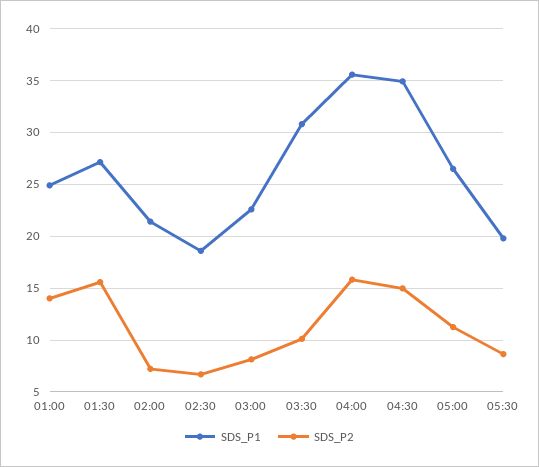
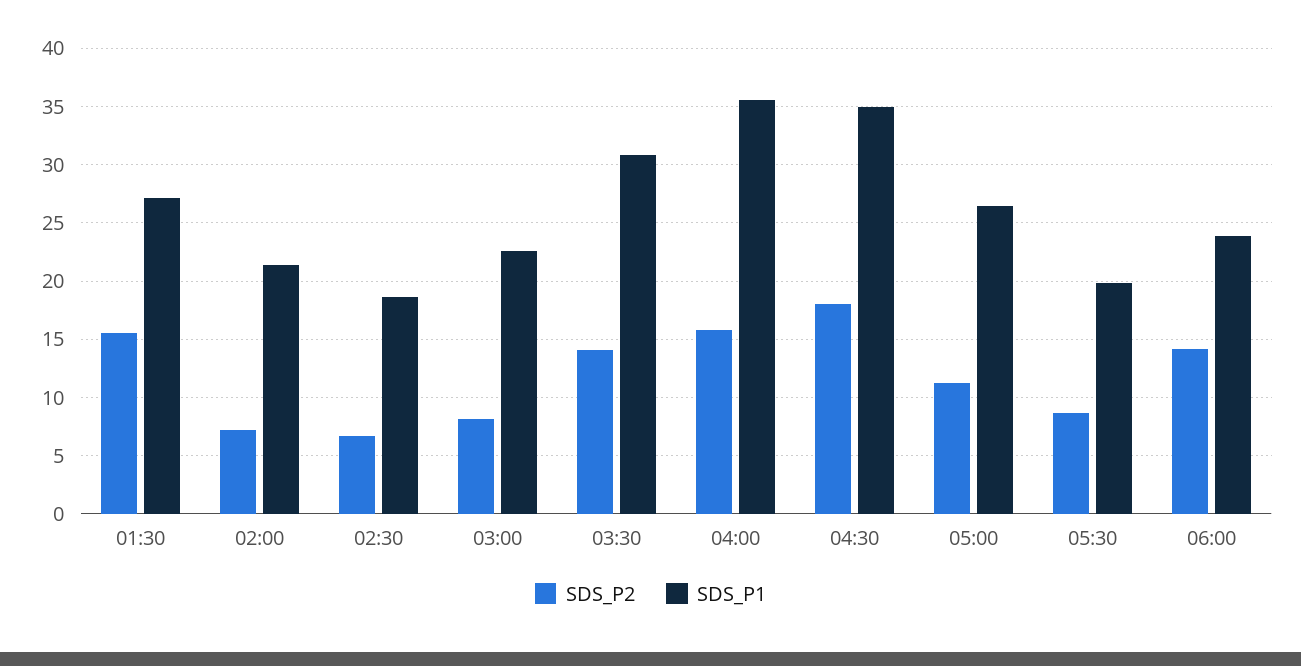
SDS_P1, 01:00: 25 -> none
SDS_P2, 01:00: 14 -> none
SDS_P2, 03:30: 10 -> 14
SDS_P2, 04:30: 15 -> 18
SDS_P2, 06:00: none -> 14
SDS_P1, 06:00: none -> 24

